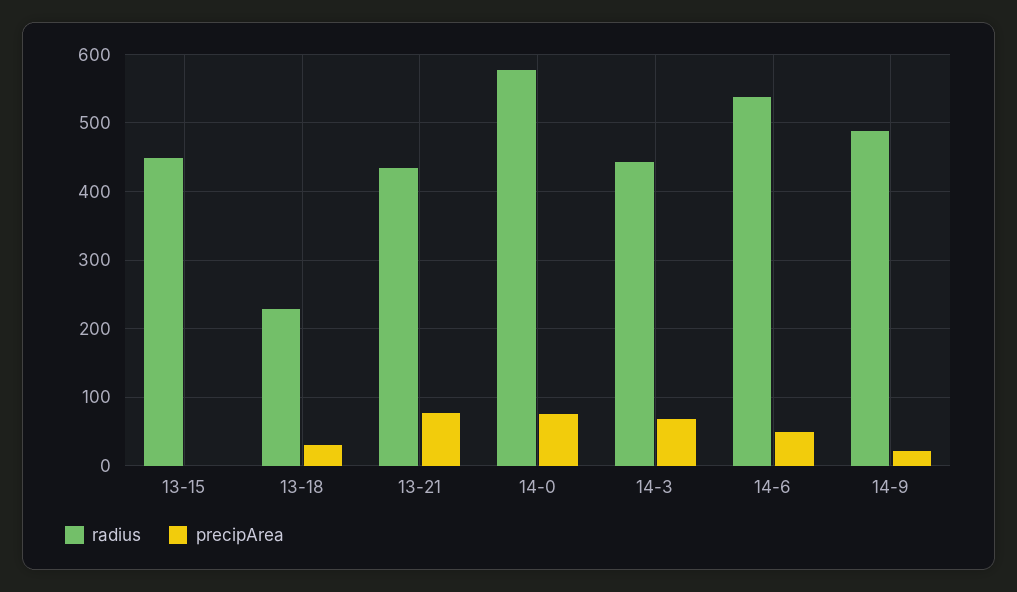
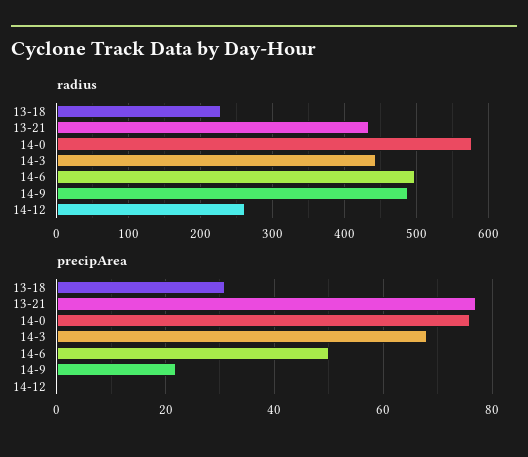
radius, 13-15: 450 -> none
precipArea, 13-15: 0 -> none
radius, 14-6: 540 -> 500
radius, 14-12: none -> 260
precipArea, 14-12: none -> 0

